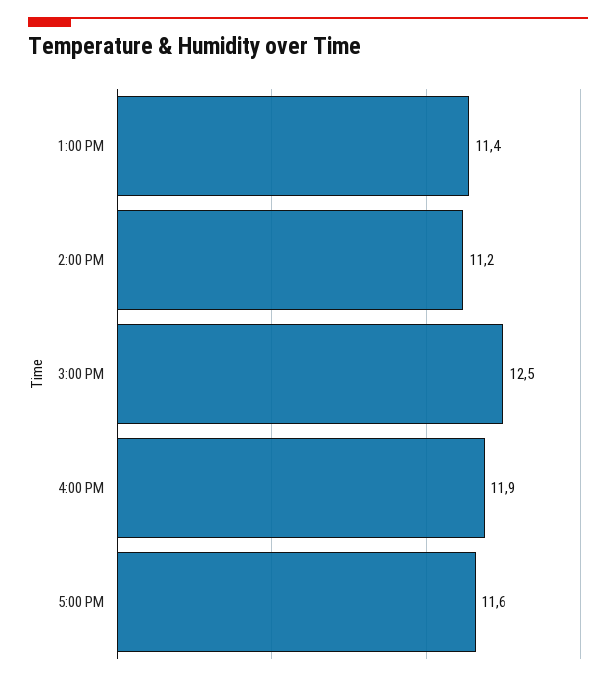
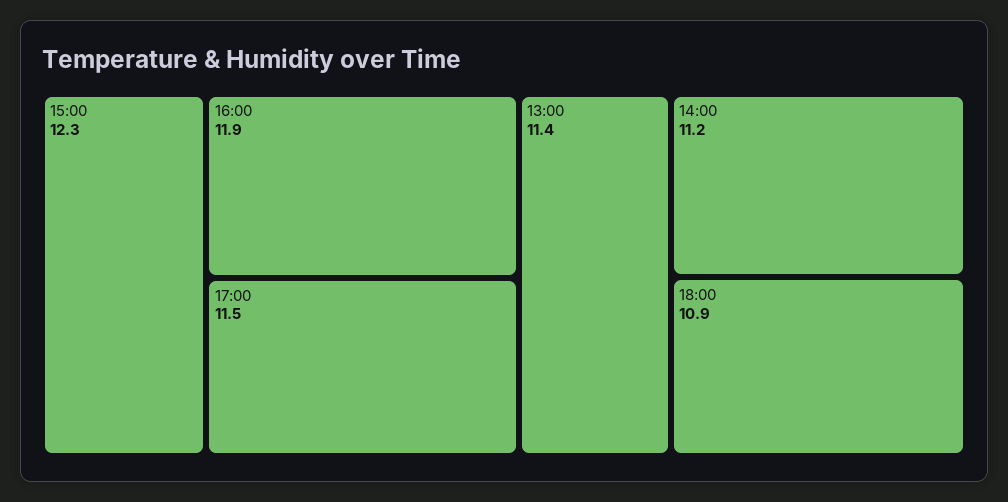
3:00 PM: 12.5 -> 12.3
5:00 PM: 11.6 -> 11.5
18:00: none -> 10.9

